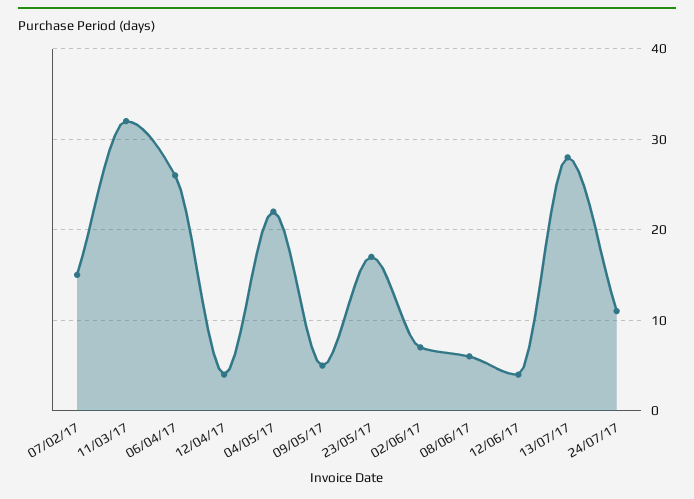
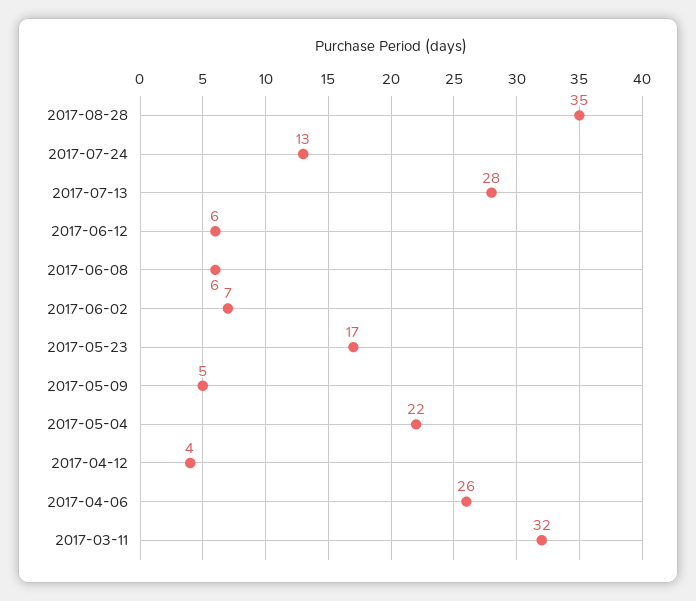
07/02/17: 15 -> none
12/06/17: 4 -> 6
24/07/17: 11 -> 13
2017-08-28: none -> 35

